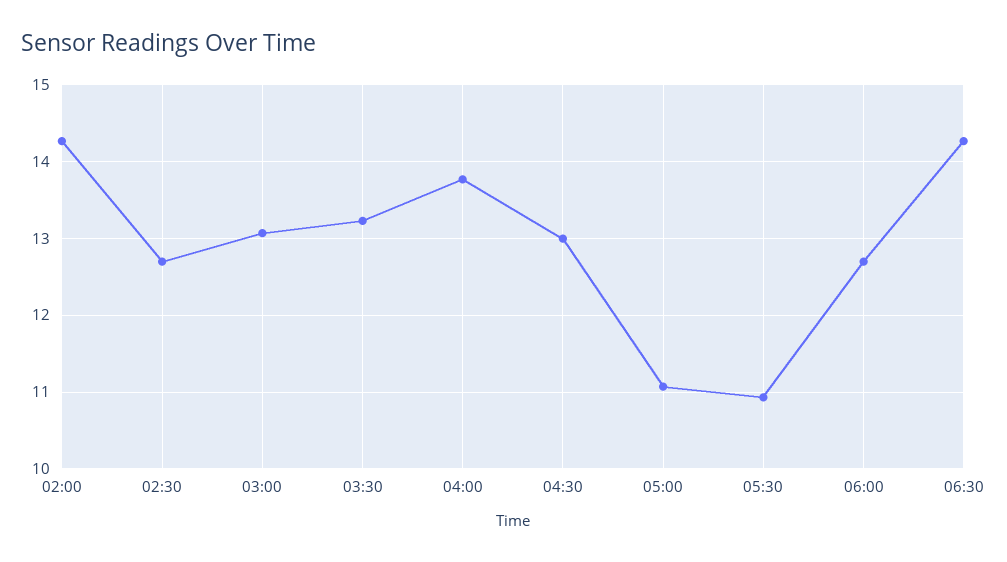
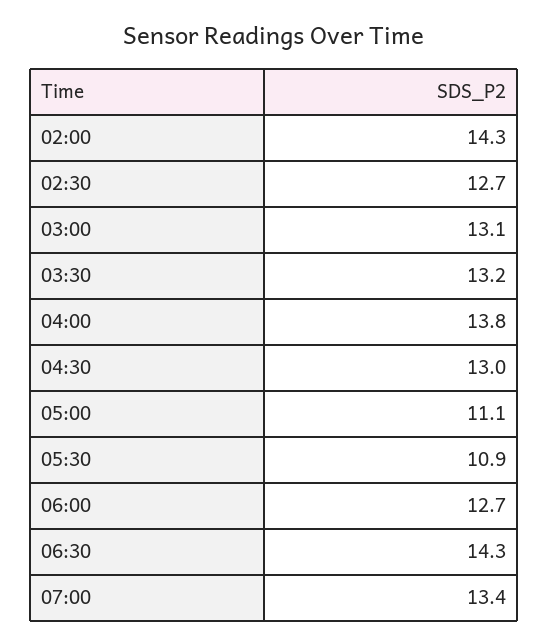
07:00: none -> 13.4

